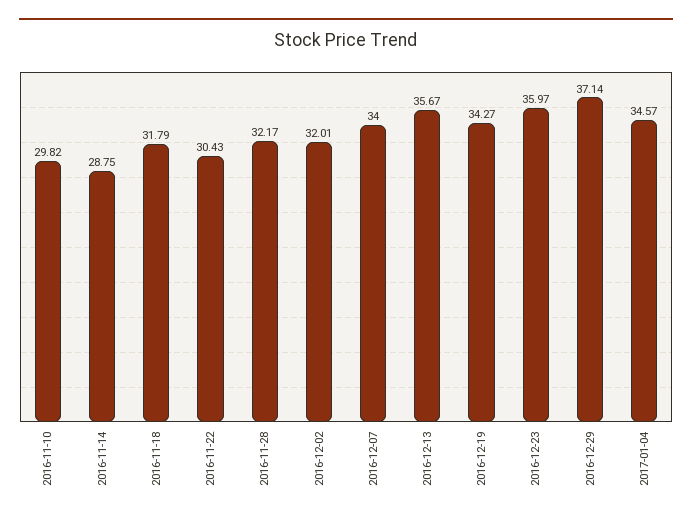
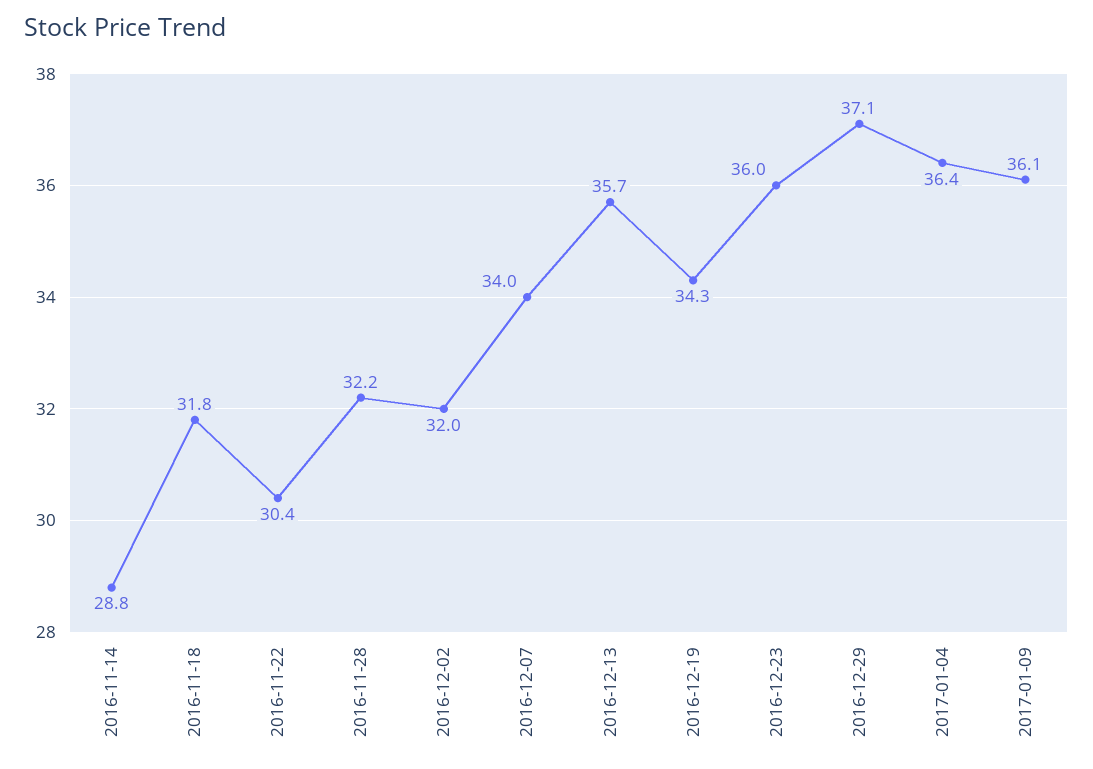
2016-11-10: 29.82 -> none
2017-01-04: 34.57 -> 36.4
2017-01-09: none -> 36.1

